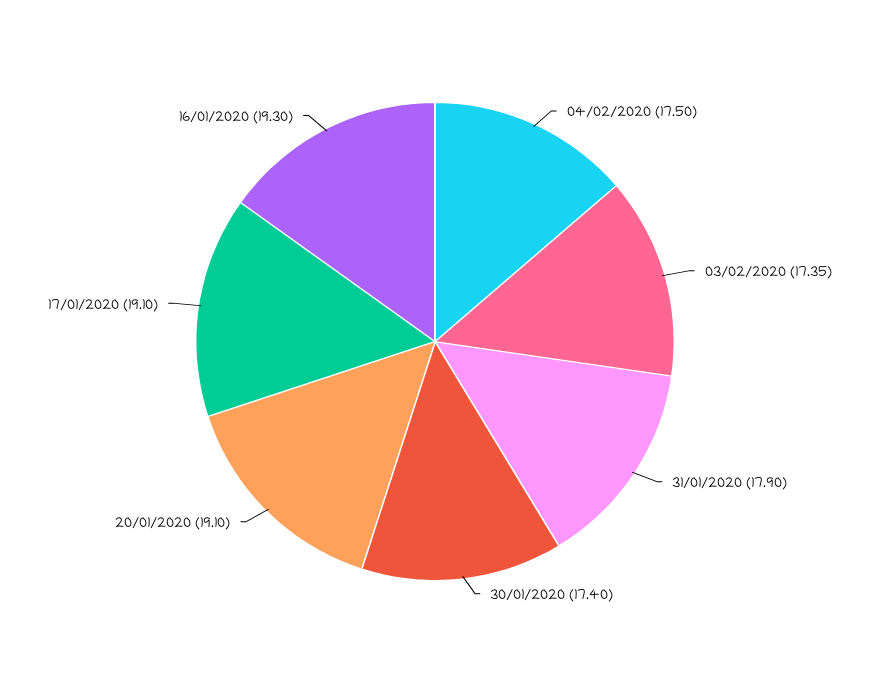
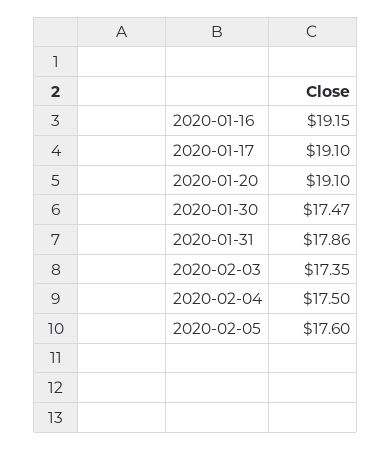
31/01/2020: 17.9 -> 17.86
30/01/2020: 17.4 -> 17.47
16/01/2020: 19.3 -> 19.15
2020-02-05: none -> 17.6

